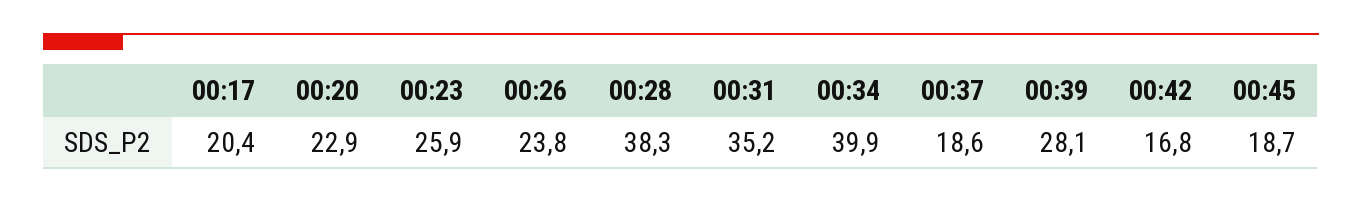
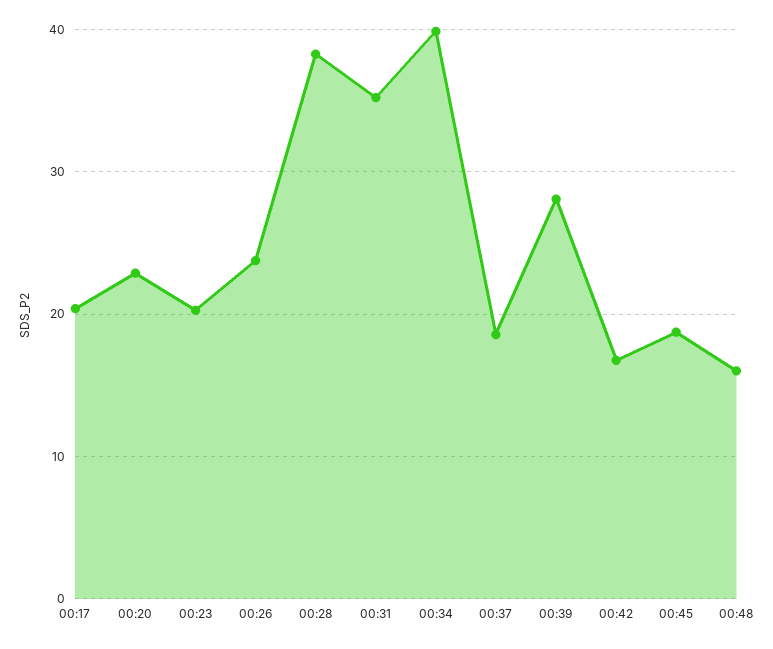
00:23: 25.9 -> 20
00:48: none -> 16

